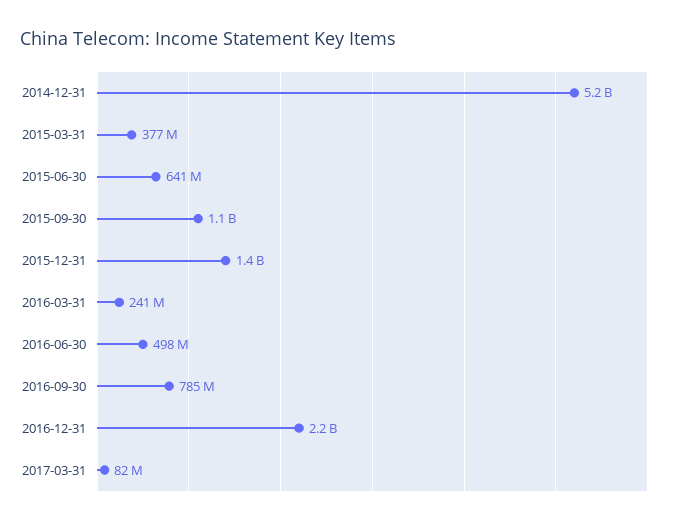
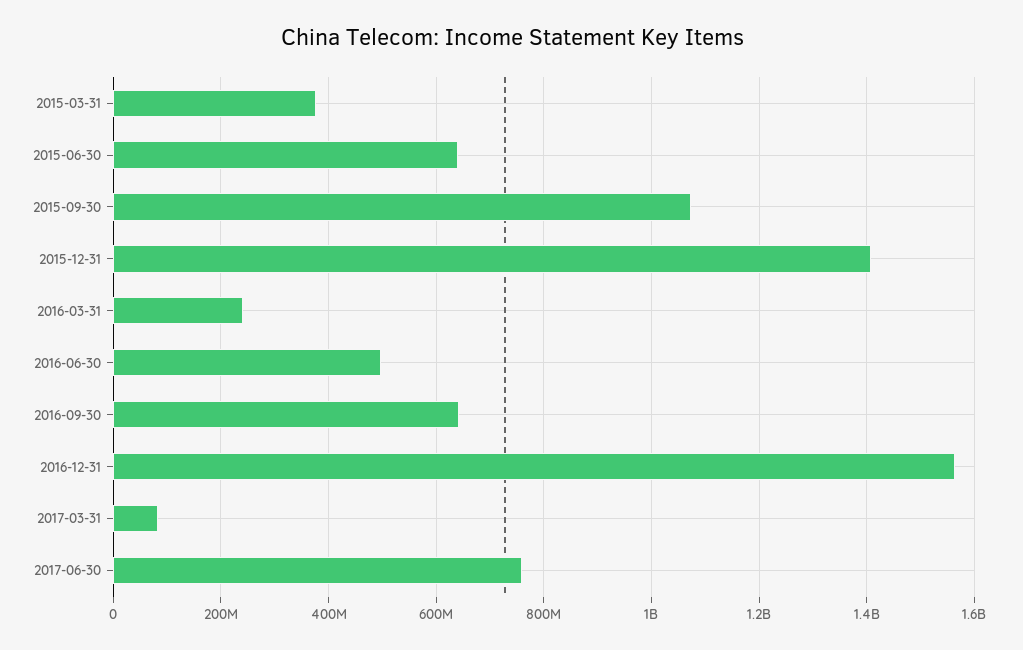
2014-12-31: 5200000000 -> none
2016-09-30: 785000000 -> 640000000
2016-12-31: 2200000000 -> 1560000000
2017-06-30: none -> 760000000

